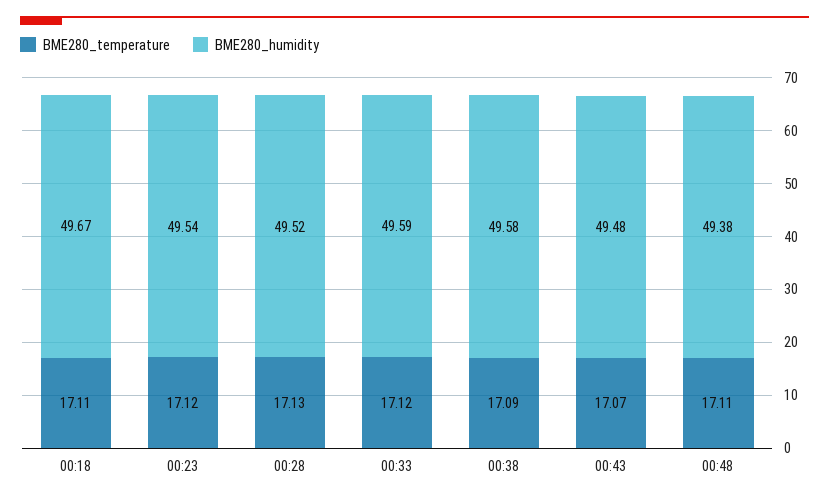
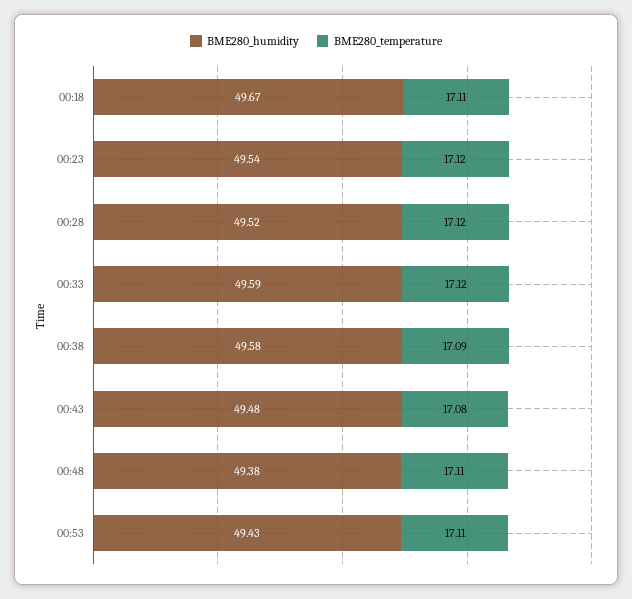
BME280_temperature, 00:28: 17.13 -> 17.12
BME280_temperature, 00:43: 17.07 -> 17.08
BME280_humidity, 00:53: none -> 49.43
BME280_temperature, 00:53: none -> 17.11

